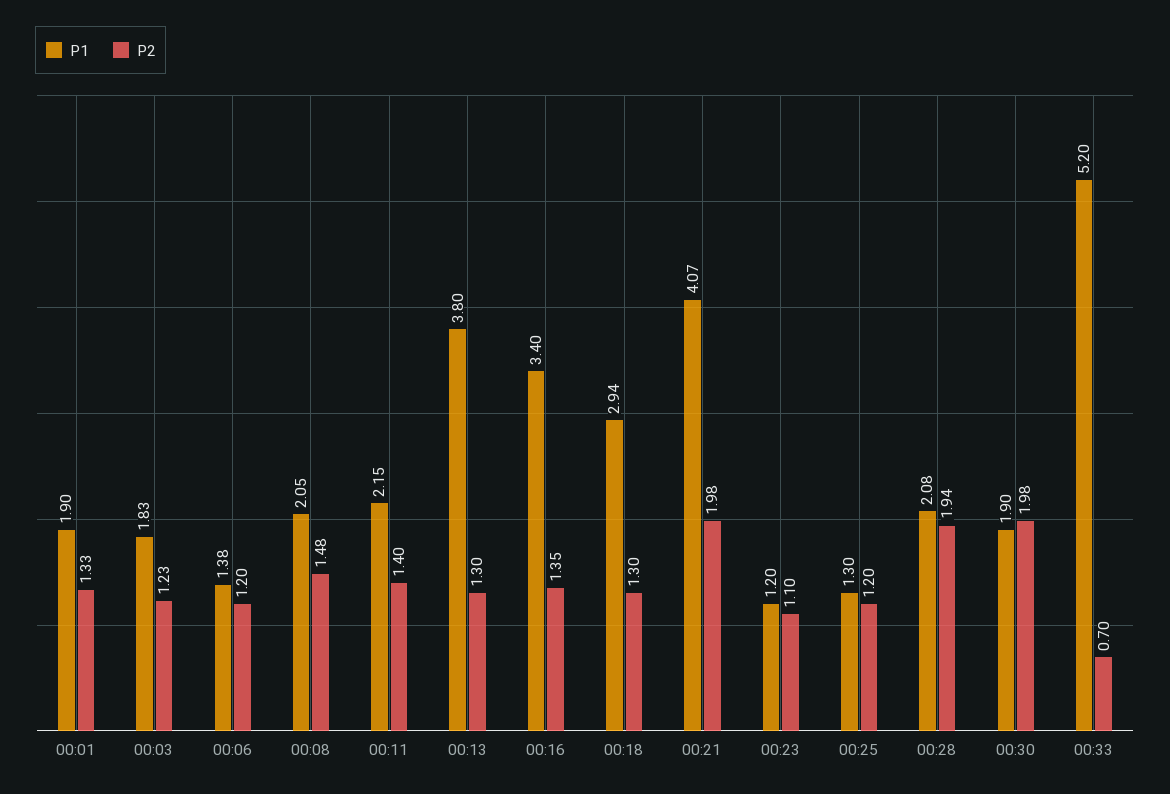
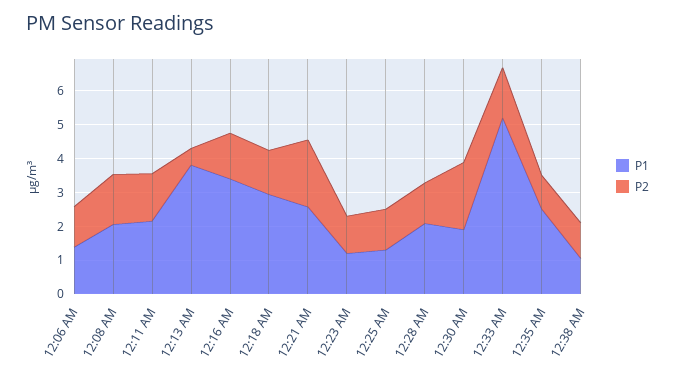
P1, 00:01: 1.9 -> none
P2, 00:01: 1.33 -> none
P1, 00:03: 1.83 -> none
P2, 00:03: 1.23 -> none
P2, 00:13: 1.3 -> 0.5
P1, 00:21: 4.07 -> 2.5
P2, 00:28: 1.94 -> 1.25
P2, 00:33: 0.7 -> 1.5
P1, 12:35 AM: none -> 2.5
P2, 12:35 AM: none -> 1
P1, 12:38 AM: none -> 1
P2, 12:38 AM: none -> 1

